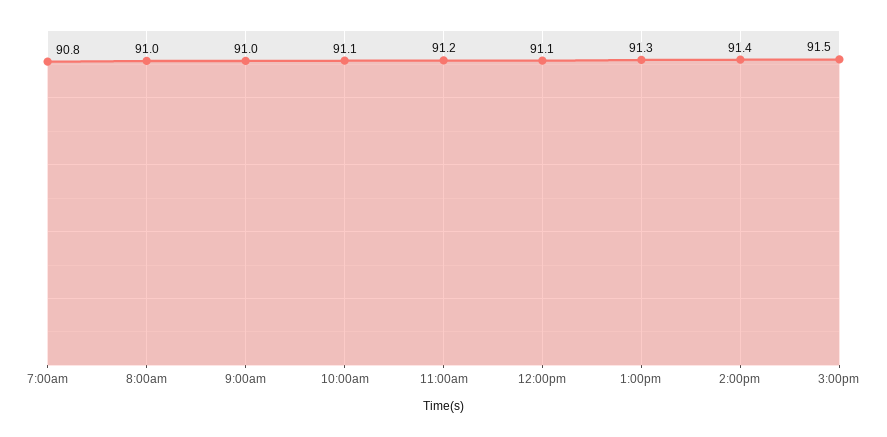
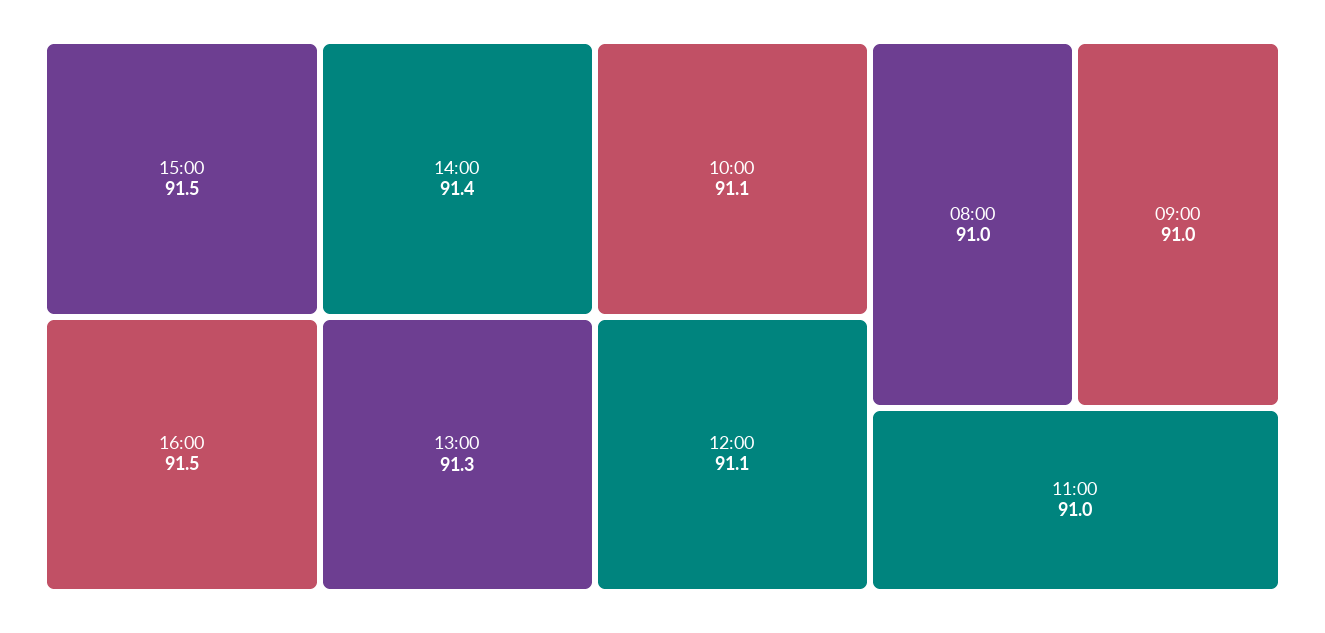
7:00am: 90.8 -> none
11:00am: 91.2 -> 91
16:00: none -> 91.5

